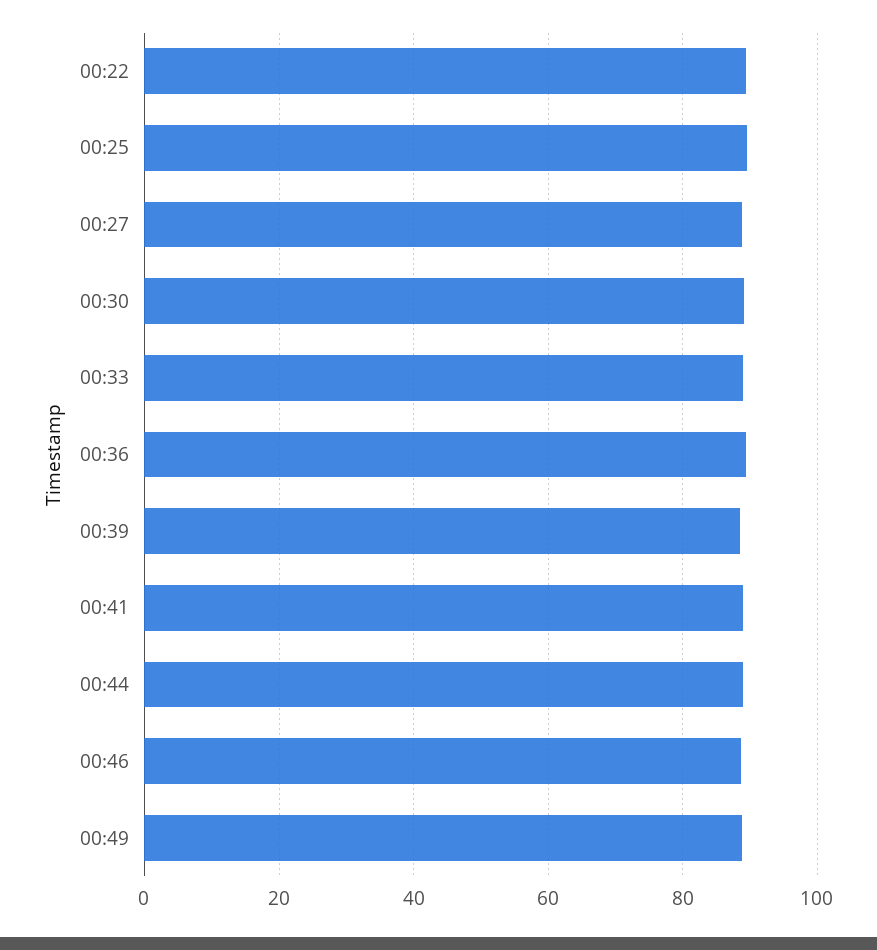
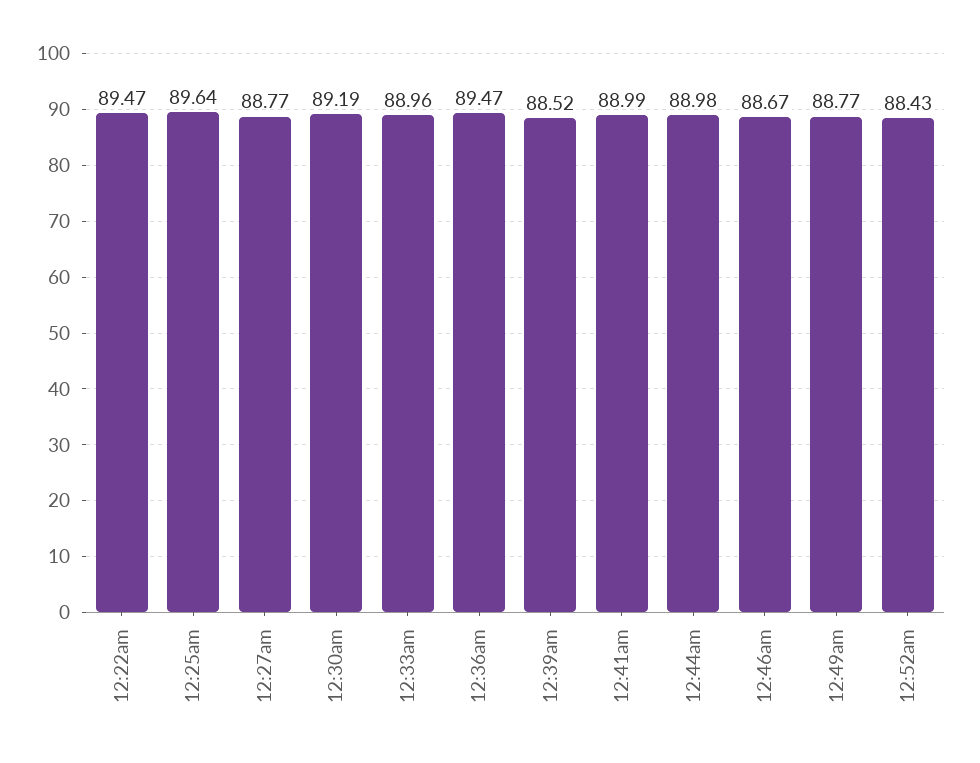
12:52am: none -> 88.43

